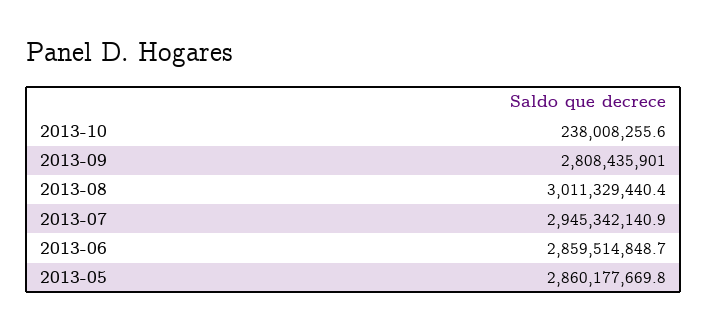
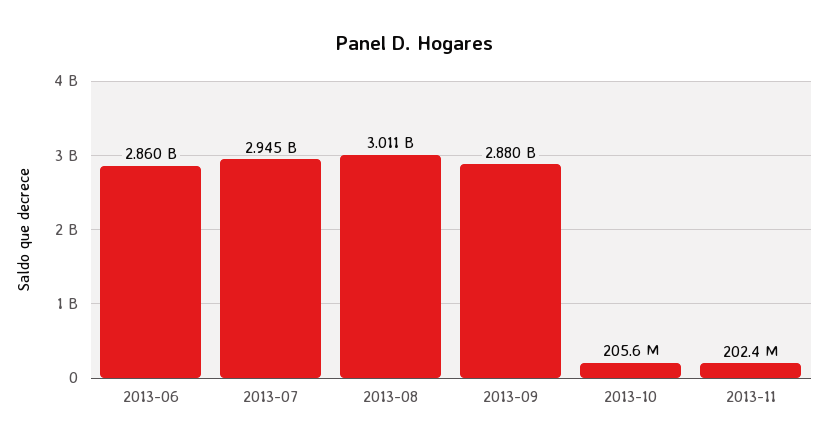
2013-10: 238008255.6 -> 205600000
2013-09: 2808435901 -> 2880000000
2013-05: 2860177669.8 -> none
2013-11: none -> 202400000

